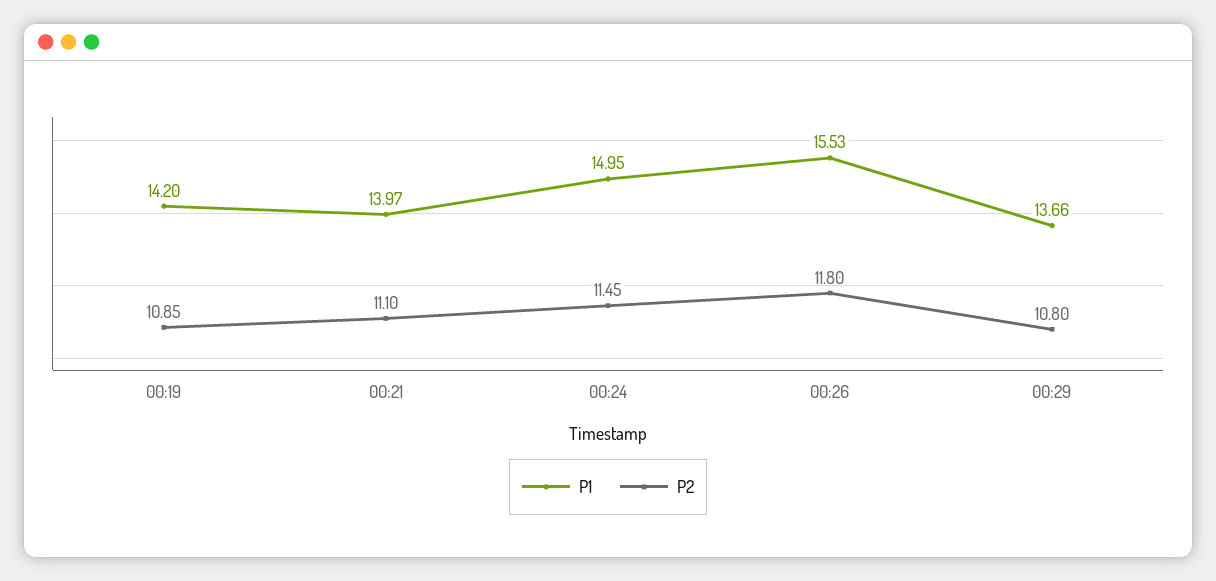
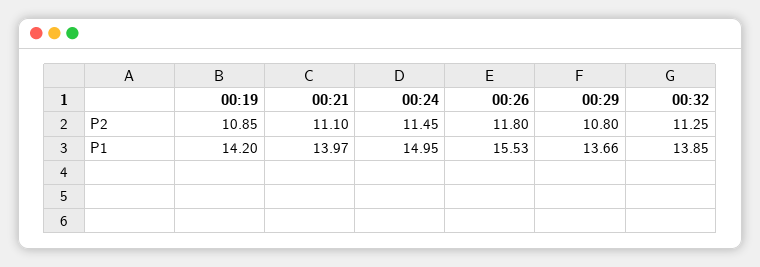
P2, 00:32: none -> 11.25
P1, 00:32: none -> 13.85

